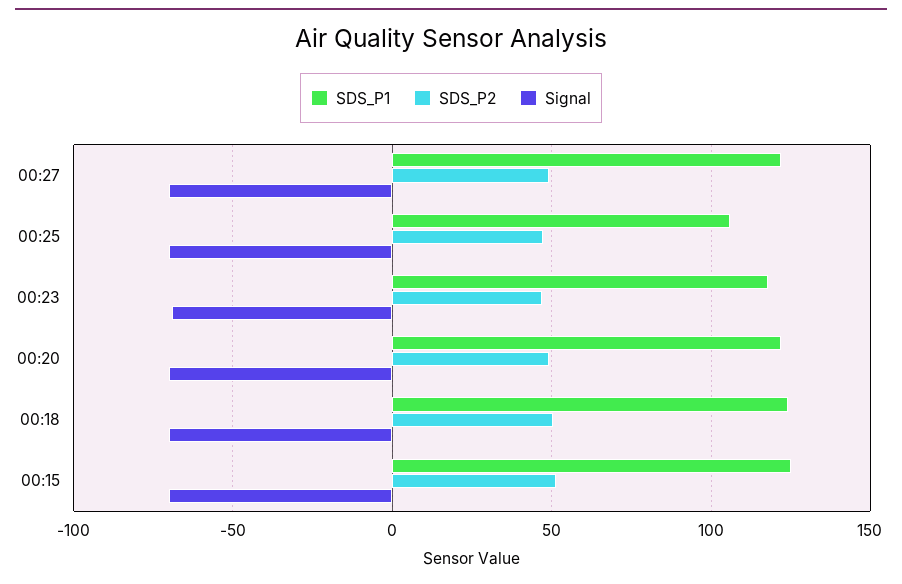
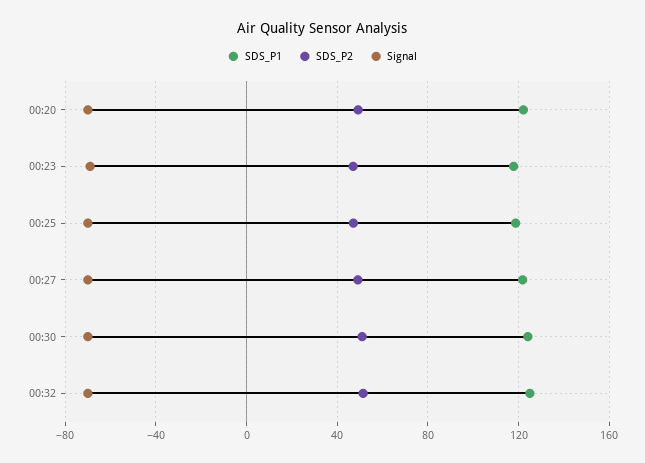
SDS_P1, 00:25: 105 -> 120
SDS_P1, 00:18: 125 -> none
SDS_P2, 00:18: 50 -> none
Signal, 00:18: -70 -> none
SDS_P1, 00:15: 125 -> none
SDS_P2, 00:15: 50 -> none
Signal, 00:15: -70 -> none
SDS_P1, 00:30: none -> 125
SDS_P2, 00:30: none -> 50
Signal, 00:30: none -> -70
SDS_P1, 00:32: none -> 125
SDS_P2, 00:32: none -> 50
Signal, 00:32: none -> -70

